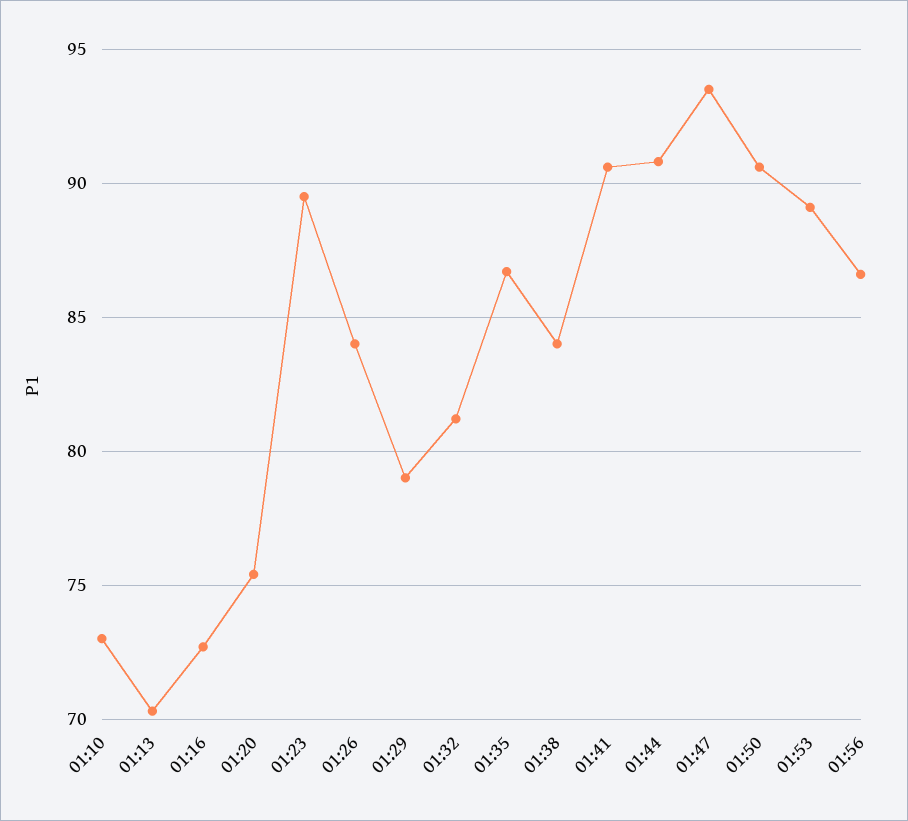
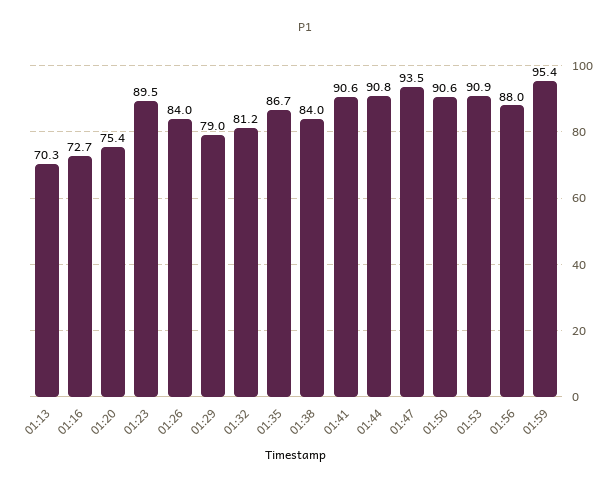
01:10: 73 -> none
01:53: 89 -> 90.9
01:56: 86.5 -> 88
01:59: none -> 95.4

